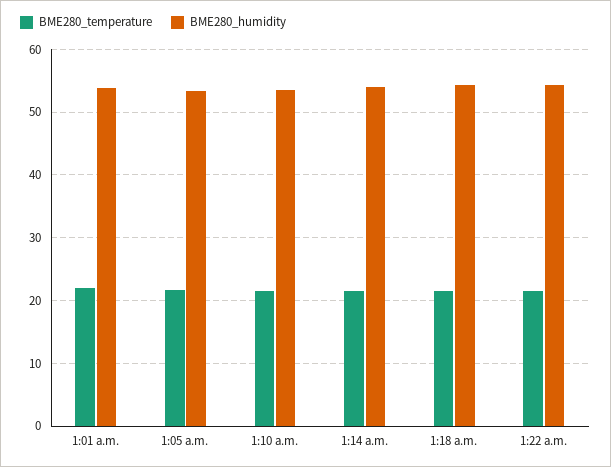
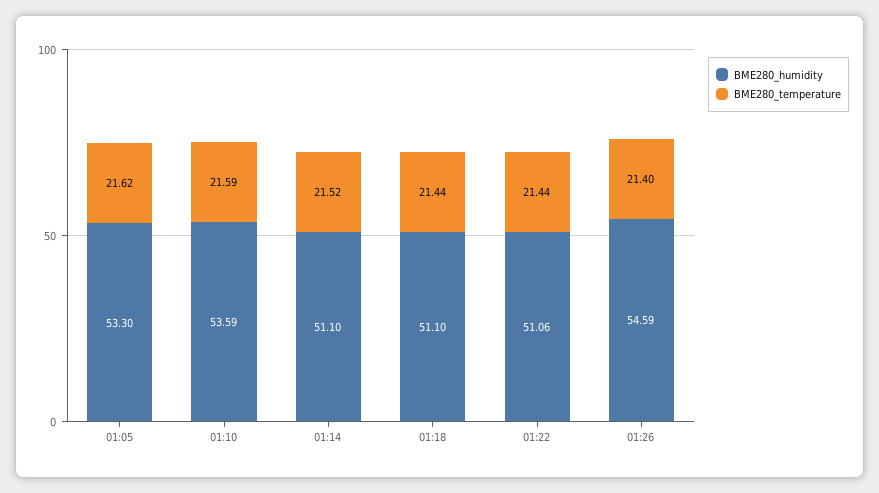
BME280_temperature, 1:01 a.m.: 22 -> none
BME280_humidity, 1:01 a.m.: 54 -> none
BME280_humidity, 1:14 a.m.: 54 -> 51.1
BME280_humidity, 1:18 a.m.: 54 -> 51.1
BME280_humidity, 1:22 a.m.: 54 -> 51.06
BME280_humidity, 01:26: none -> 54.59
BME280_temperature, 01:26: none -> 21.4

